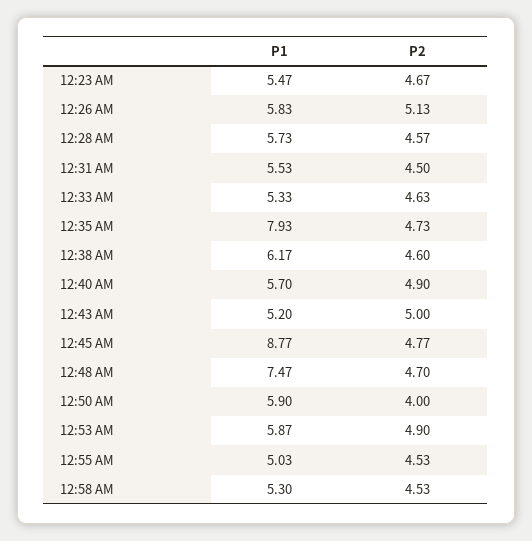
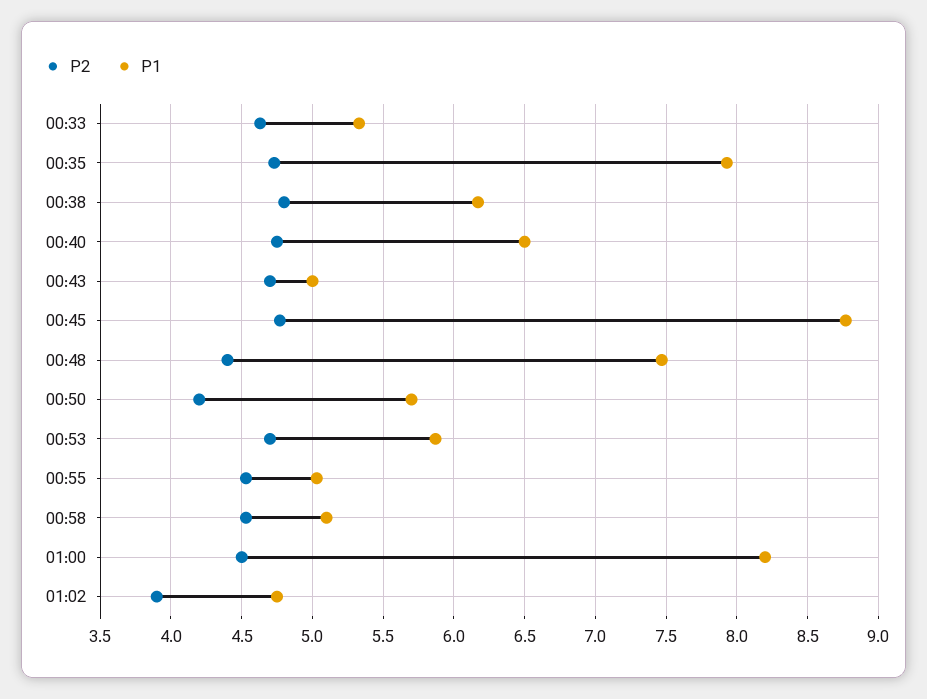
P1, 12:23 AM: 5.47 -> none
P2, 12:23 AM: 4.67 -> none
P1, 12:26 AM: 5.83 -> none
P2, 12:26 AM: 5.13 -> none
P1, 12:28 AM: 5.73 -> none
P2, 12:28 AM: 4.57 -> none
P1, 12:31 AM: 5.53 -> none
P2, 12:31 AM: 4.5 -> none
P2, 12:38 AM: 4.6 -> 4.8
P1, 12:40 AM: 5.7 -> 6.5
P2, 12:40 AM: 4.9 -> 4.75
P1, 12:43 AM: 5.2 -> 5
P2, 12:43 AM: 5 -> 4.7
P2, 12:48 AM: 4.7 -> 4.4
P1, 12:50 AM: 5.9 -> 5.7
P2, 12:50 AM: 4 -> 4.2
P2, 12:53 AM: 4.9 -> 4.7
P1, 12:58 AM: 5.3 -> 5.1
P2, 01:00: none -> 4.5
P1, 01:00: none -> 8.2
P2, 01:02: none -> 3.9
P1, 01:02: none -> 4.75

